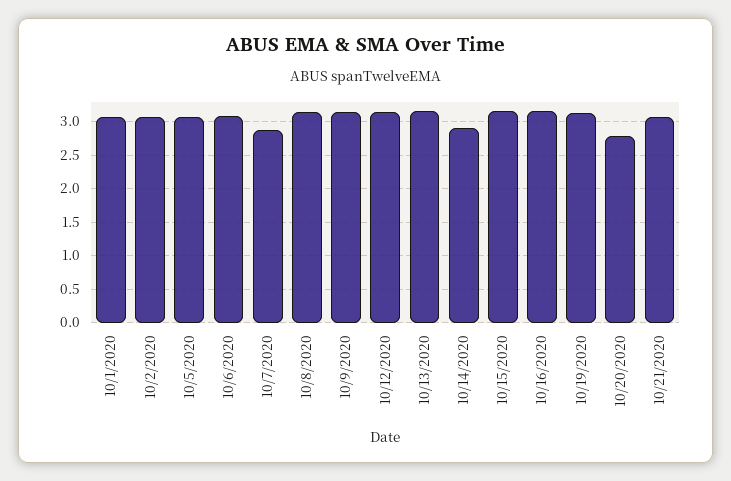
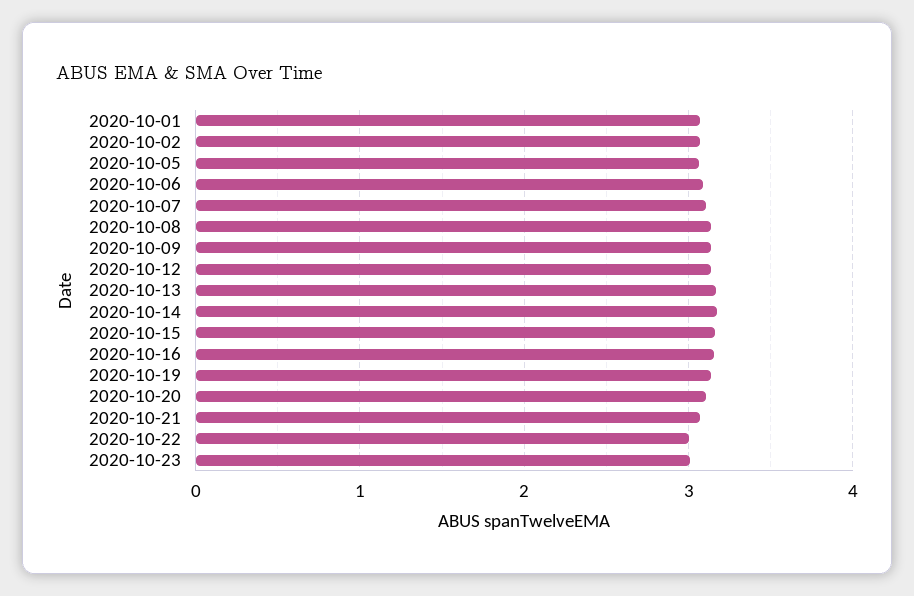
10/7/2020: 2.9 -> 3.1
10/14/2020: 2.9 -> 3.2
10/20/2020: 2.8 -> 3.1
2020-10-22: none -> 3
2020-10-23: none -> 3

